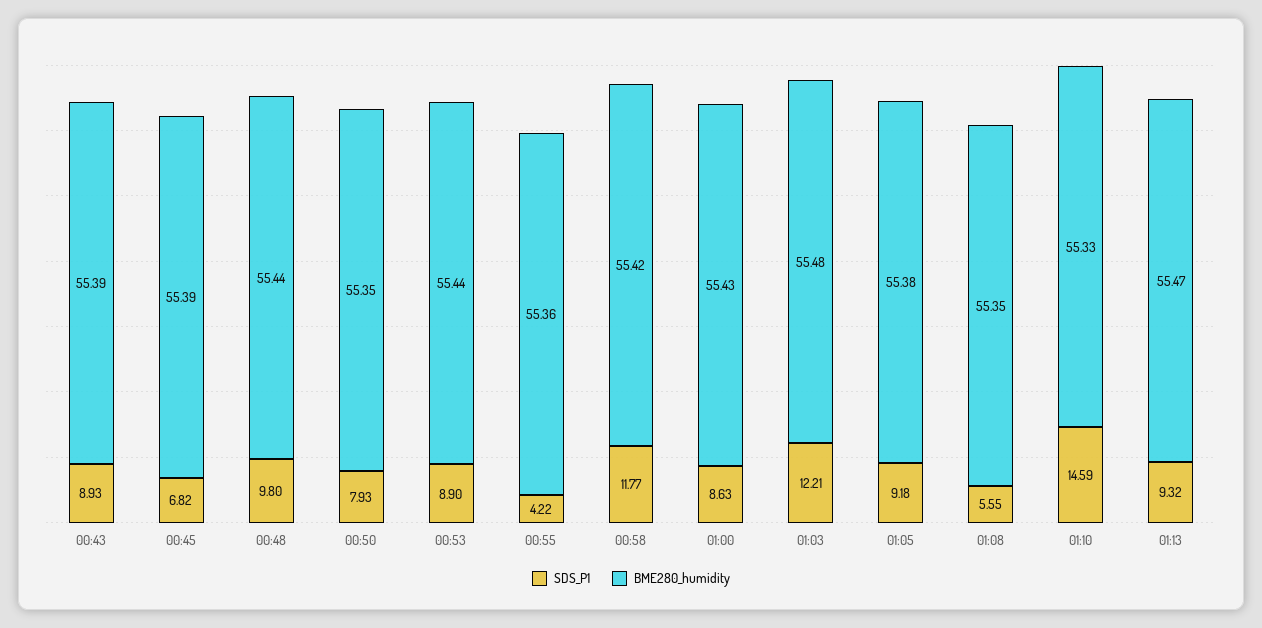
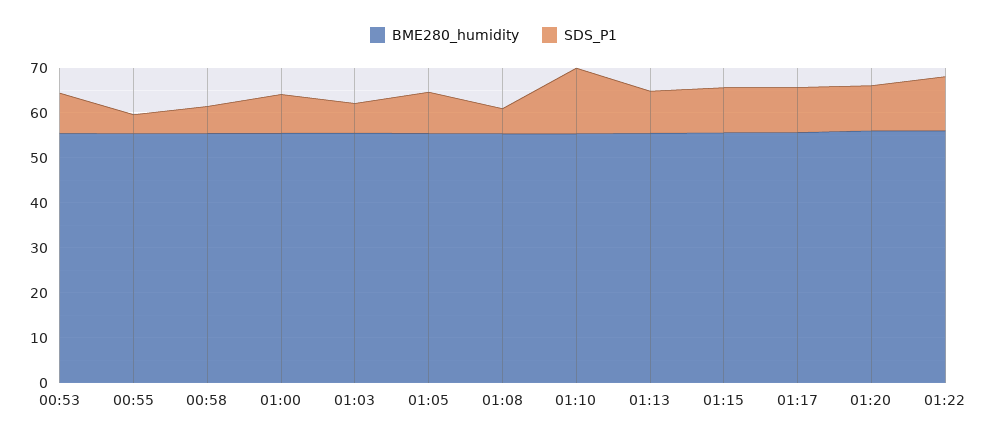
SDS_P1, 00:43: 8.93 -> none
BME280_humidity, 00:43: 55.39 -> none
SDS_P1, 00:45: 6.82 -> none
BME280_humidity, 00:45: 55.39 -> none
SDS_P1, 00:48: 9.8 -> none
BME280_humidity, 00:48: 55.44 -> none
SDS_P1, 00:50: 7.93 -> none
BME280_humidity, 00:50: 55.35 -> none
SDS_P1, 00:58: 11.77 -> 6
SDS_P1, 01:03: 12.21 -> 6
BME280_humidity, 01:15: none -> 56
SDS_P1, 01:15: none -> 10
BME280_humidity, 01:17: none -> 56
SDS_P1, 01:17: none -> 10
BME280_humidity, 01:20: none -> 56
SDS_P1, 01:20: none -> 10
BME280_humidity, 01:22: none -> 56
SDS_P1, 01:22: none -> 12

